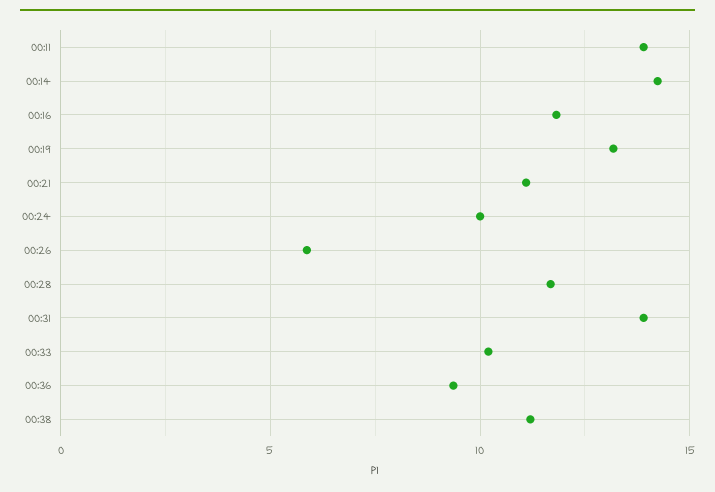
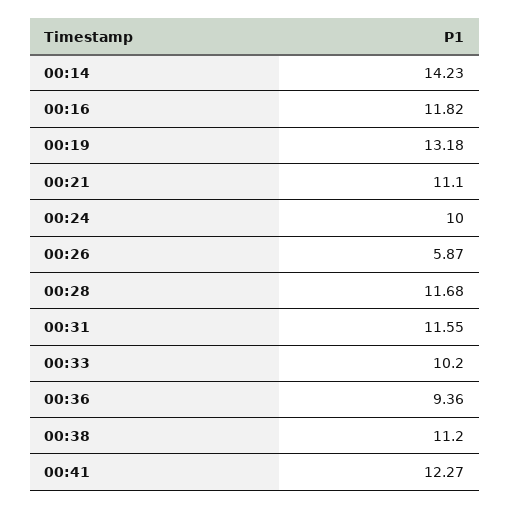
00:11: 14 -> none
00:31: 14 -> 11.55
00:41: none -> 12.27

